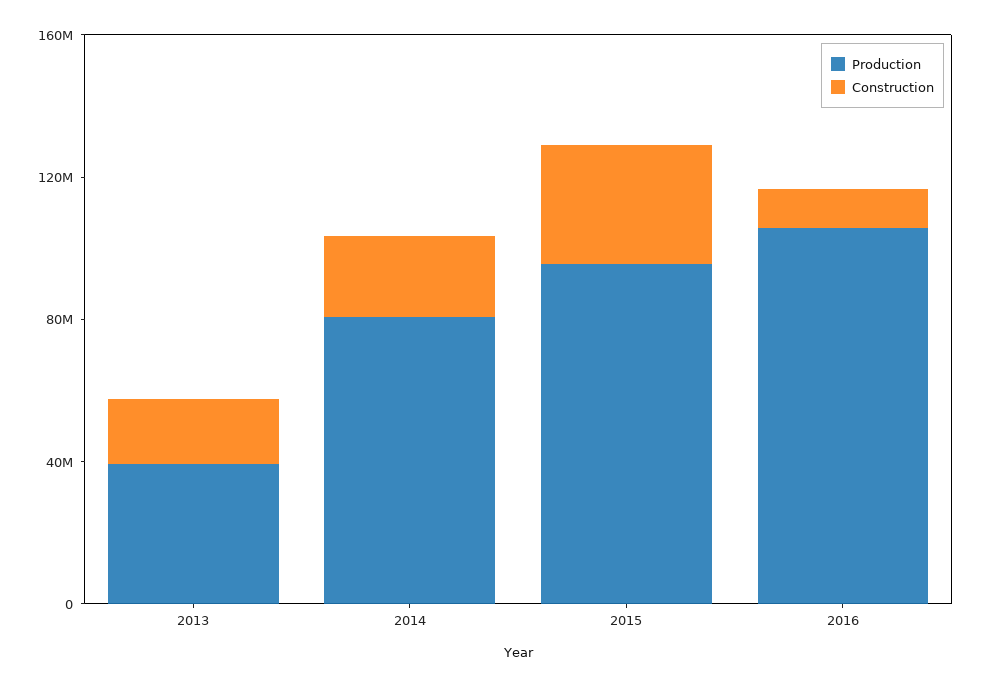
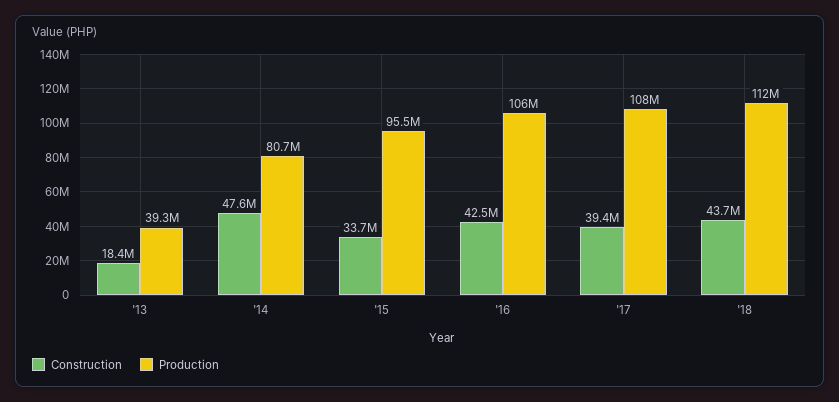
Construction, 2014: 20000000 -> 47600000
Construction, 2016: 10000000 -> 42500000
Construction, '17: none -> 39400000
Production, '17: none -> 108000000
Construction, '18: none -> 43700000
Production, '18: none -> 112000000

